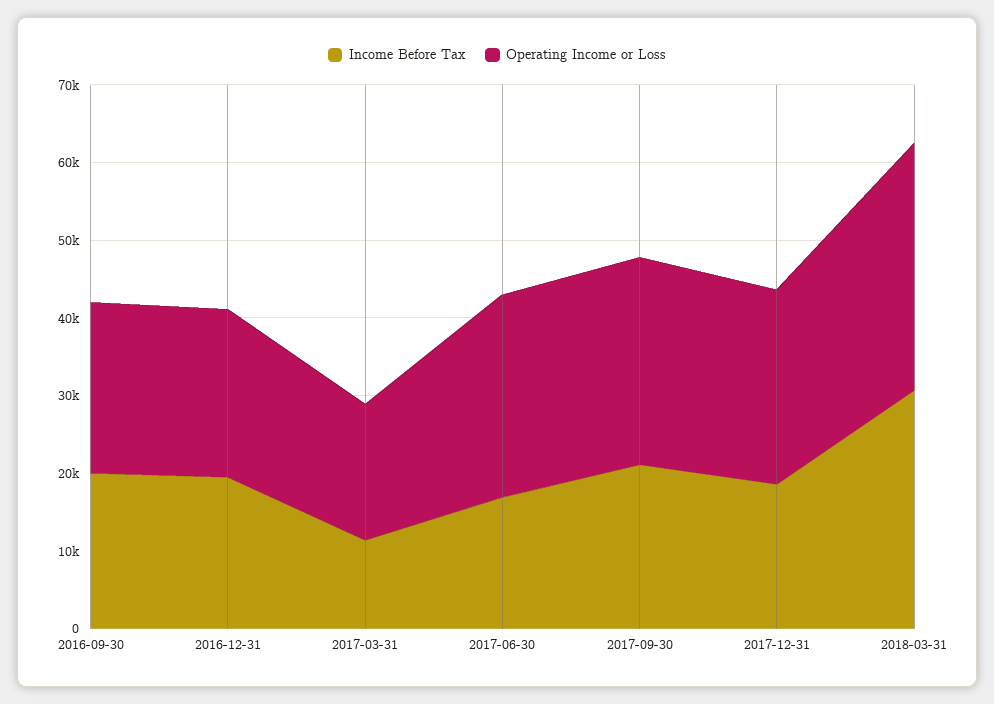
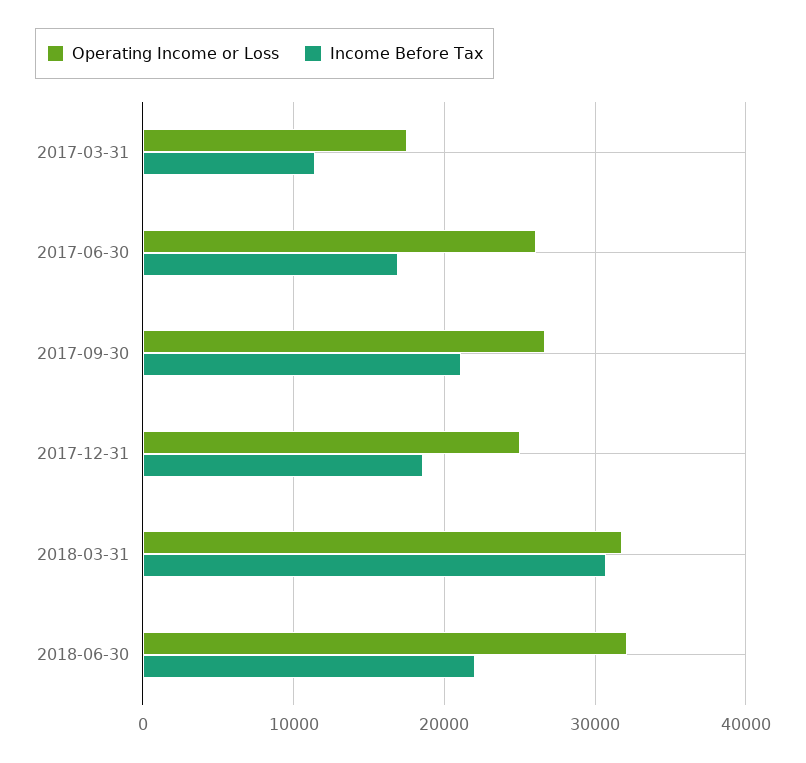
Income Before Tax, 2016-09-30: 20000 -> none
Operating Income or Loss, 2016-09-30: 22000 -> none
Income Before Tax, 2016-12-31: 20000 -> none
Operating Income or Loss, 2016-12-31: 22000 -> none
Operating Income or Loss, 2018-06-30: none -> 32000
Income Before Tax, 2018-06-30: none -> 22000

